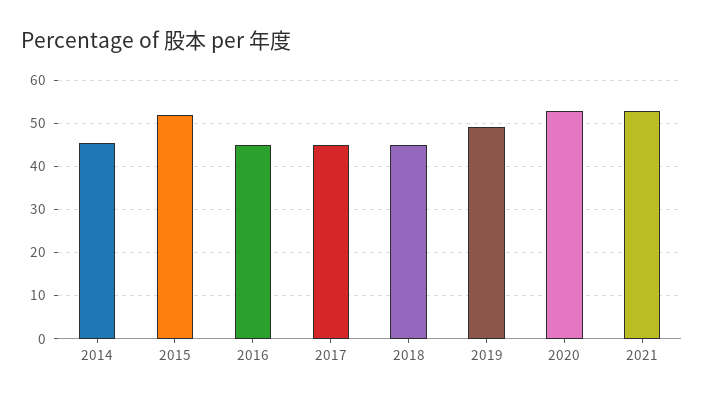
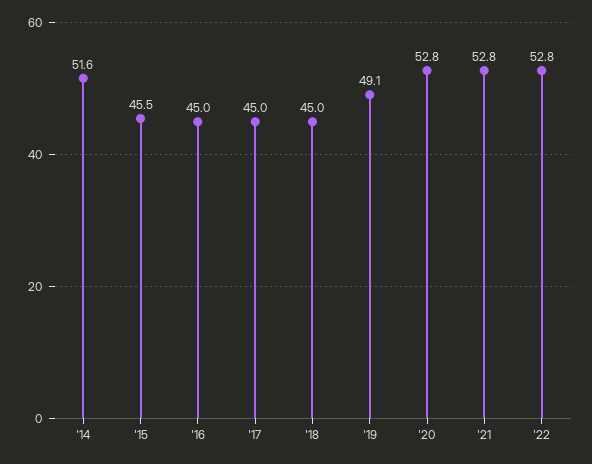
2014: 46 -> 51.6
2015: 52 -> 45.5
'22: none -> 52.8

